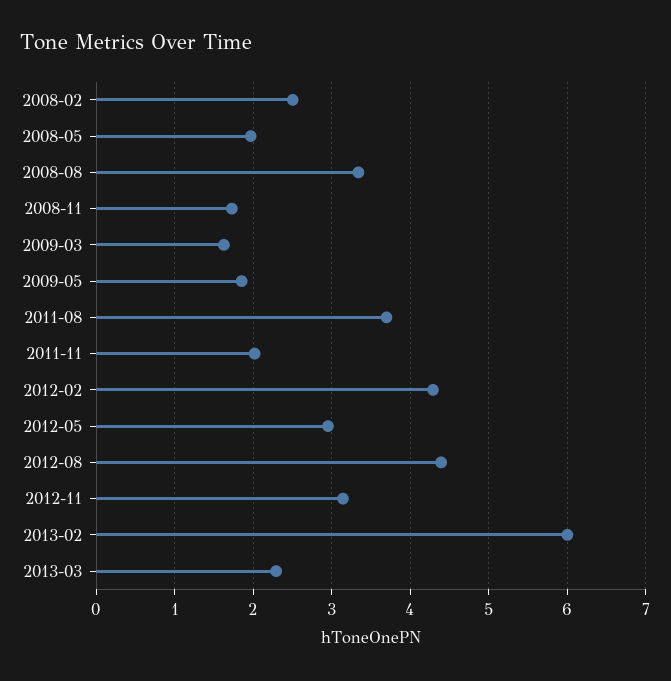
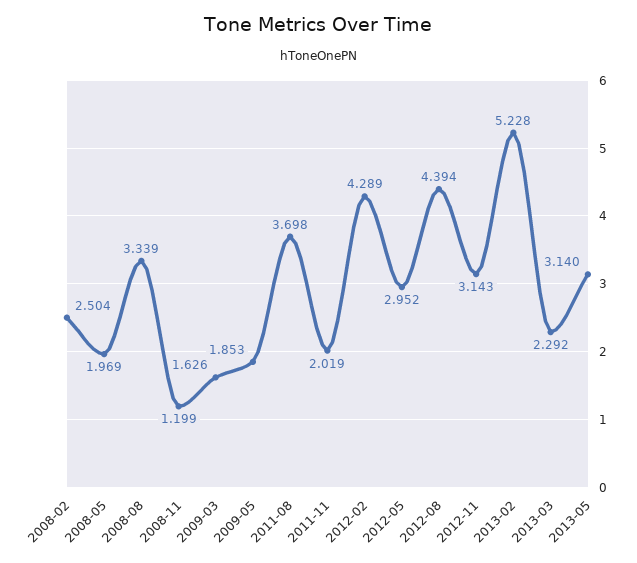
2008-11: 1.7 -> 1.199
2013-02: 6 -> 5.228
2013-05: none -> 3.14

